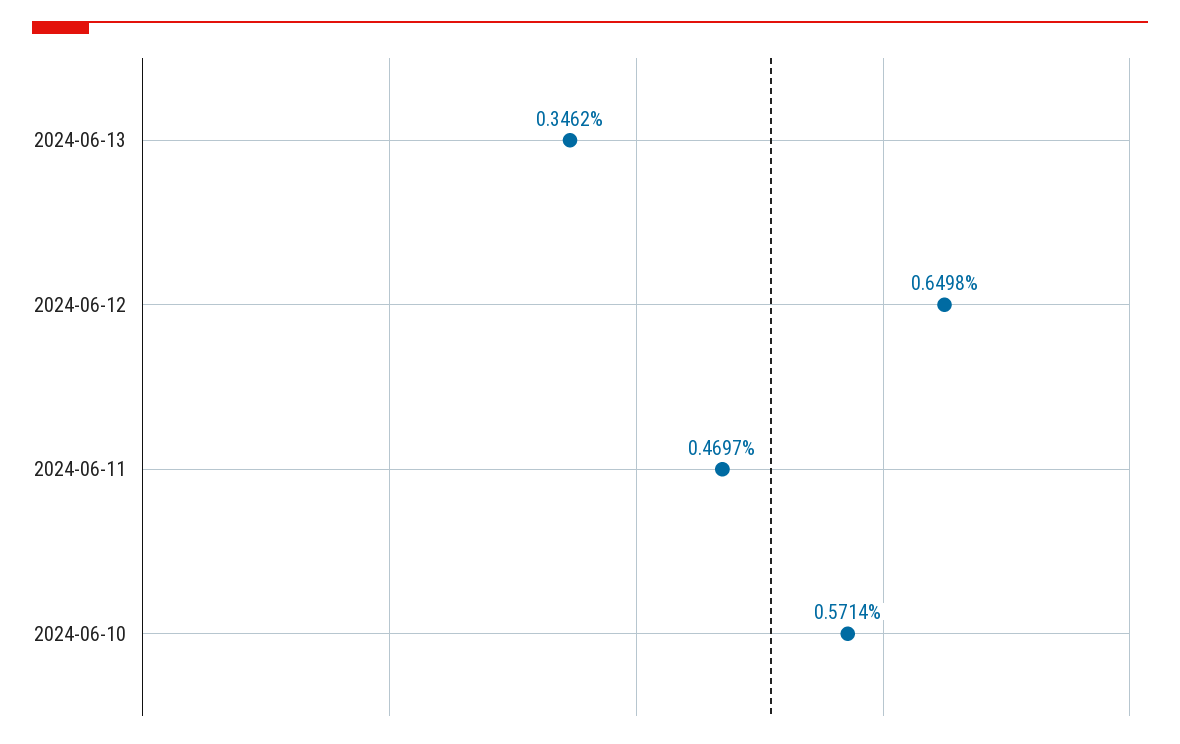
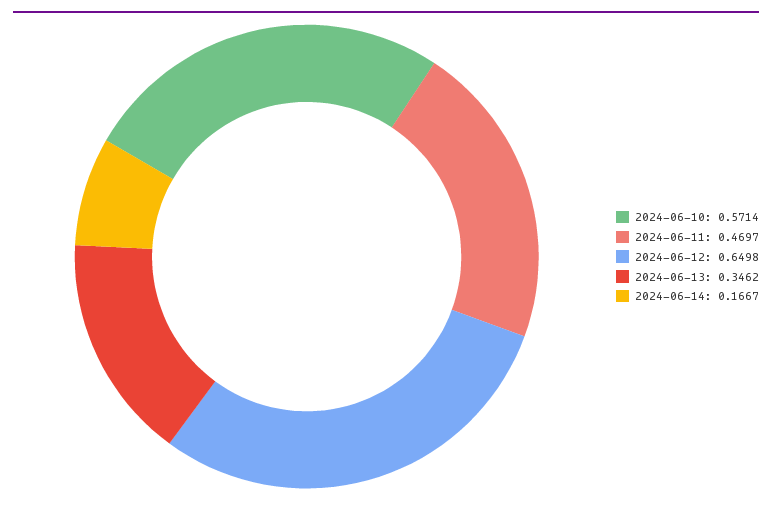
2024-06-14: none -> 0.1667

